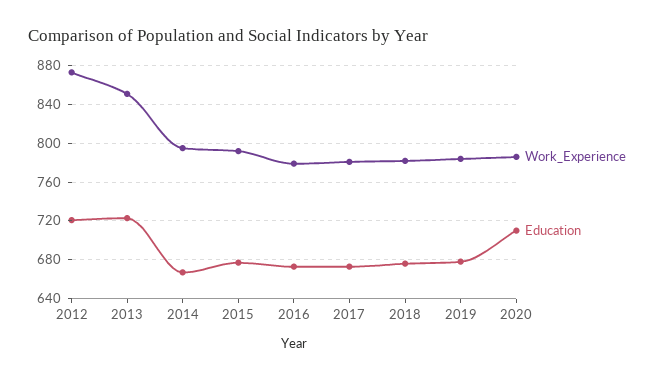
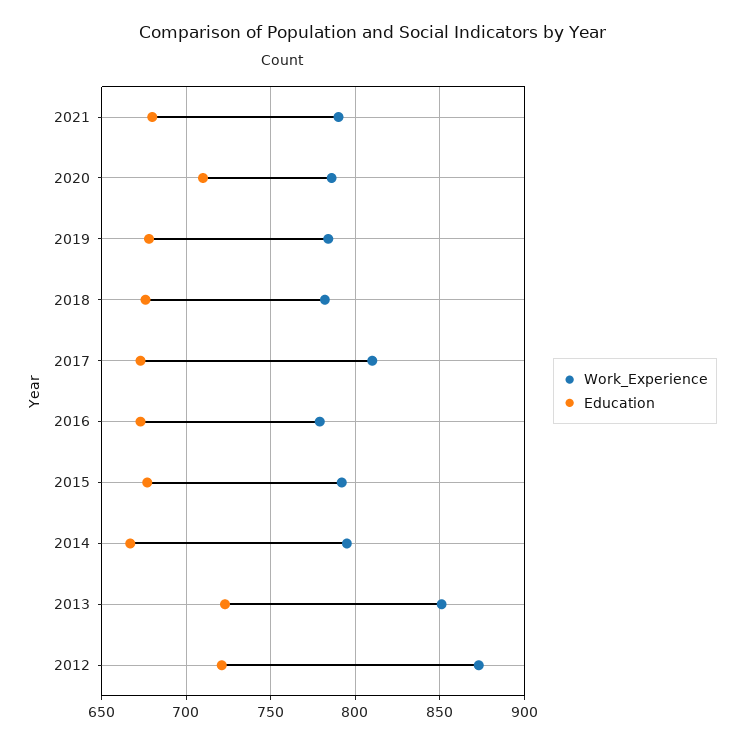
Work_Experience, 2017: 780 -> 810
Work_Experience, 2021: none -> 790
Education, 2021: none -> 680

